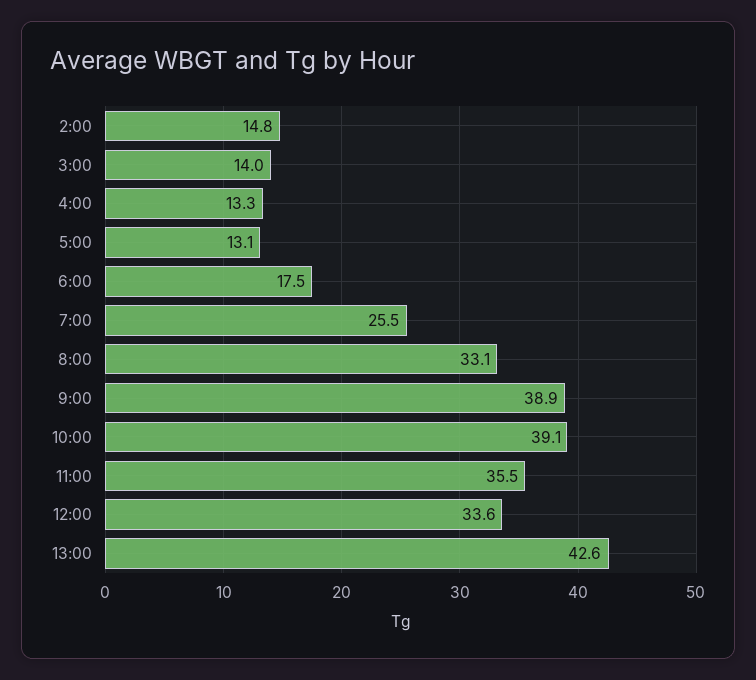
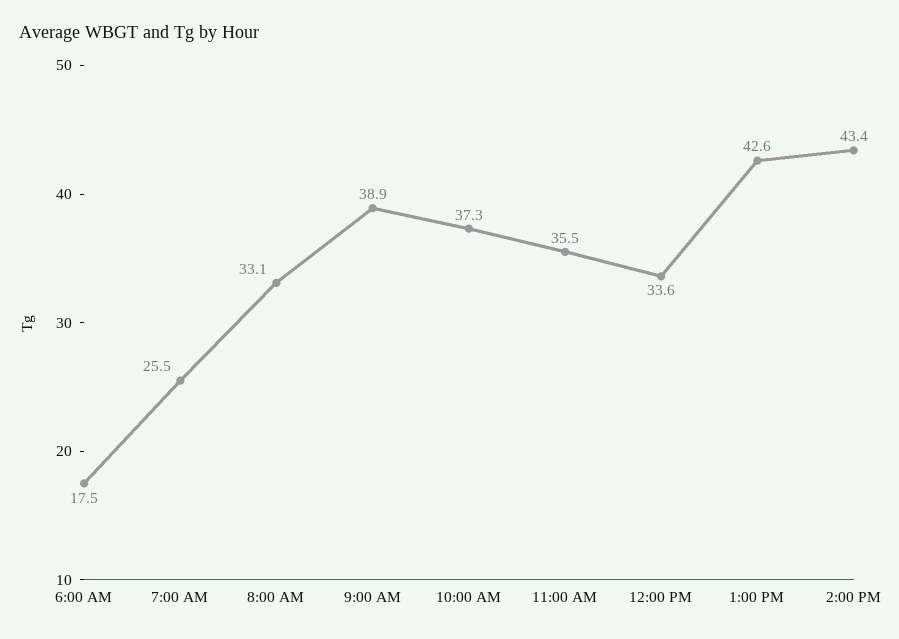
2:00: 14.8 -> none
3:00: 14 -> none
4:00: 13.3 -> none
5:00: 13.1 -> none
10:00: 39.1 -> 37.3
2:00 PM: none -> 43.4

